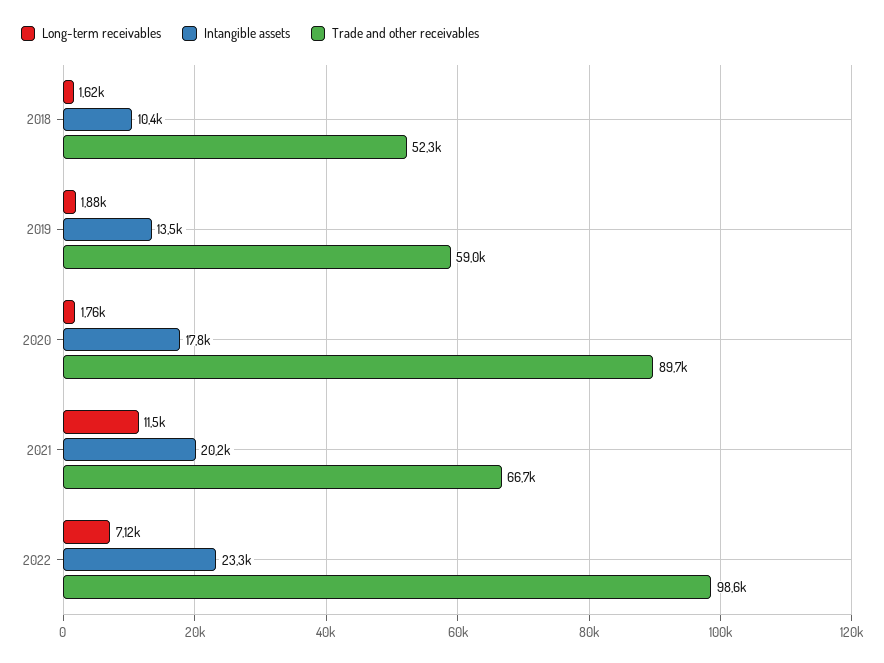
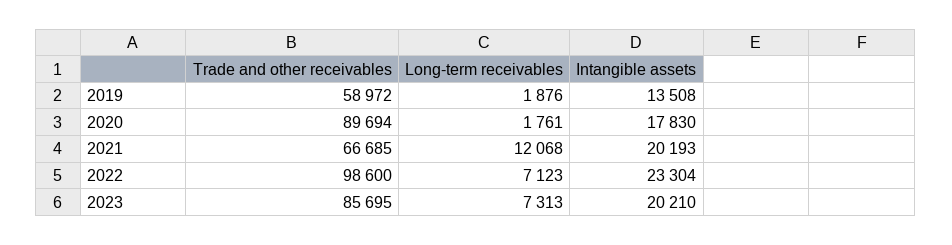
Long-term receivables, 2018: 1620 -> none
Intangible assets, 2018: 10400 -> none
Trade and other receivables, 2018: 52300 -> none
Long-term receivables, 2021: 11500 -> 12068
Trade and other receivables, 2023: none -> 85695
Long-term receivables, 2023: none -> 7313
Intangible assets, 2023: none -> 20210

